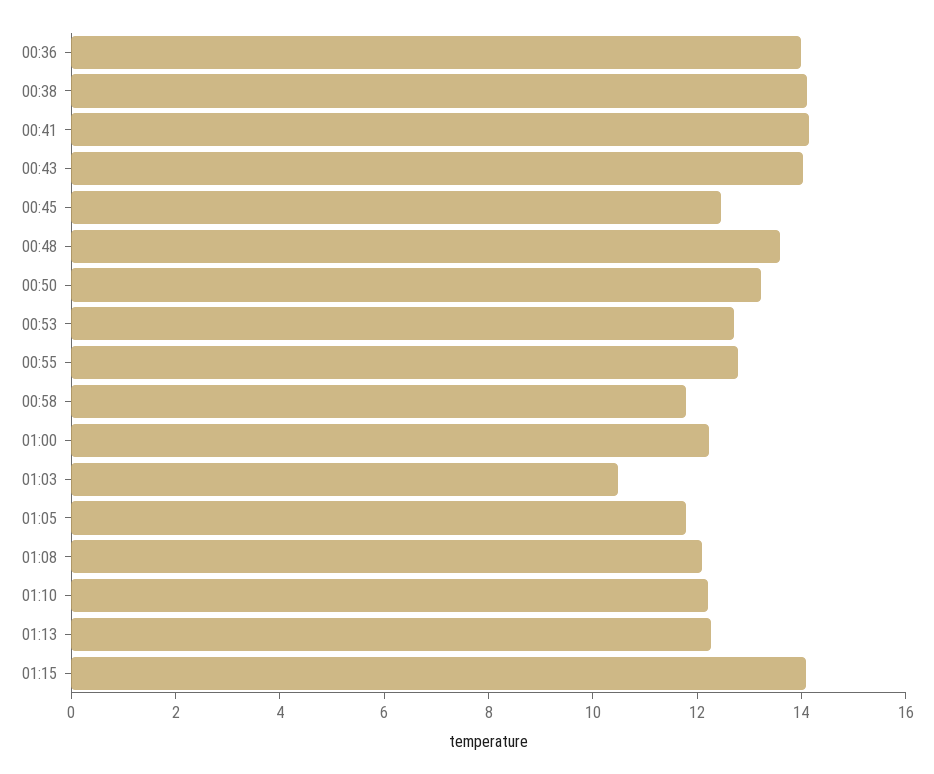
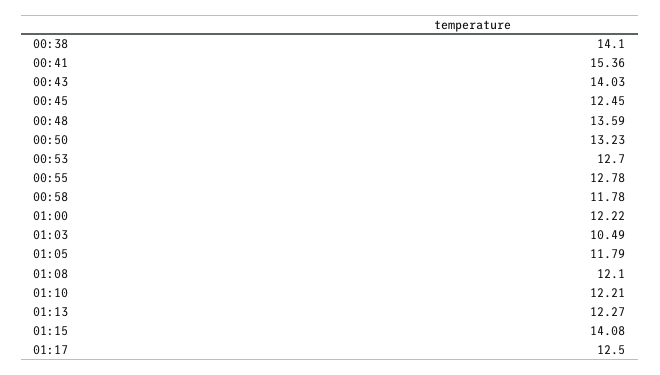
00:36: 14 -> none
00:41: 14 -> 15.36
01:17: none -> 12.5

